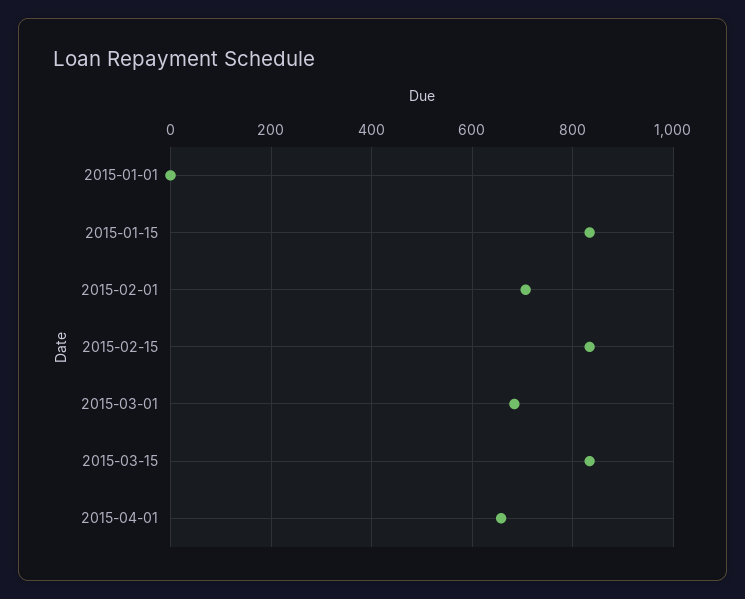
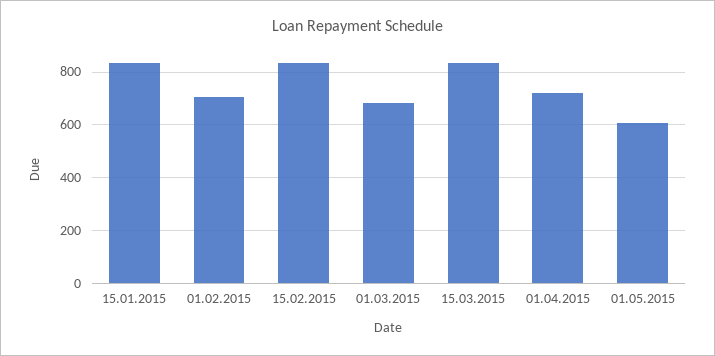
2015-01-01: 0 -> none
2015-04-01: 660 -> 725
01.05.2015: none -> 600

